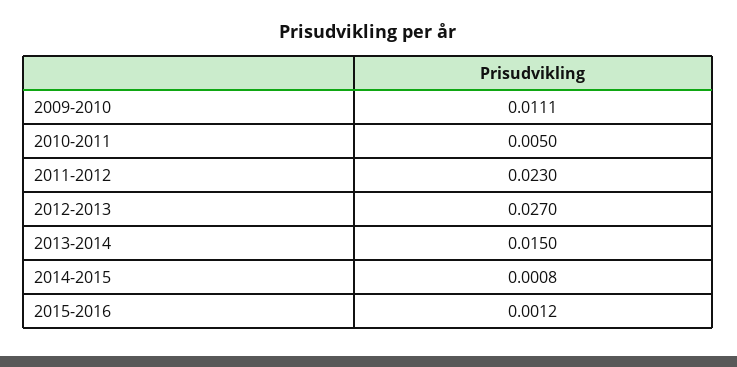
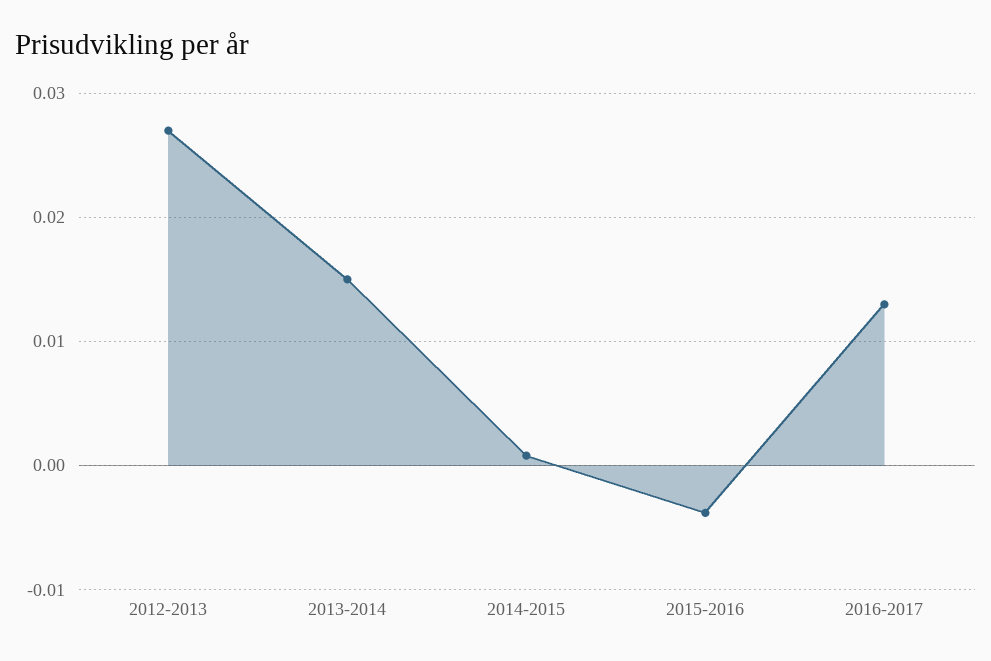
2009-2010: 0.0111 -> none
2010-2011: 0.005 -> none
2011-2012: 0.023 -> none
2015-2016: 0.0012 -> -0.004
2016-2017: none -> 0.013

